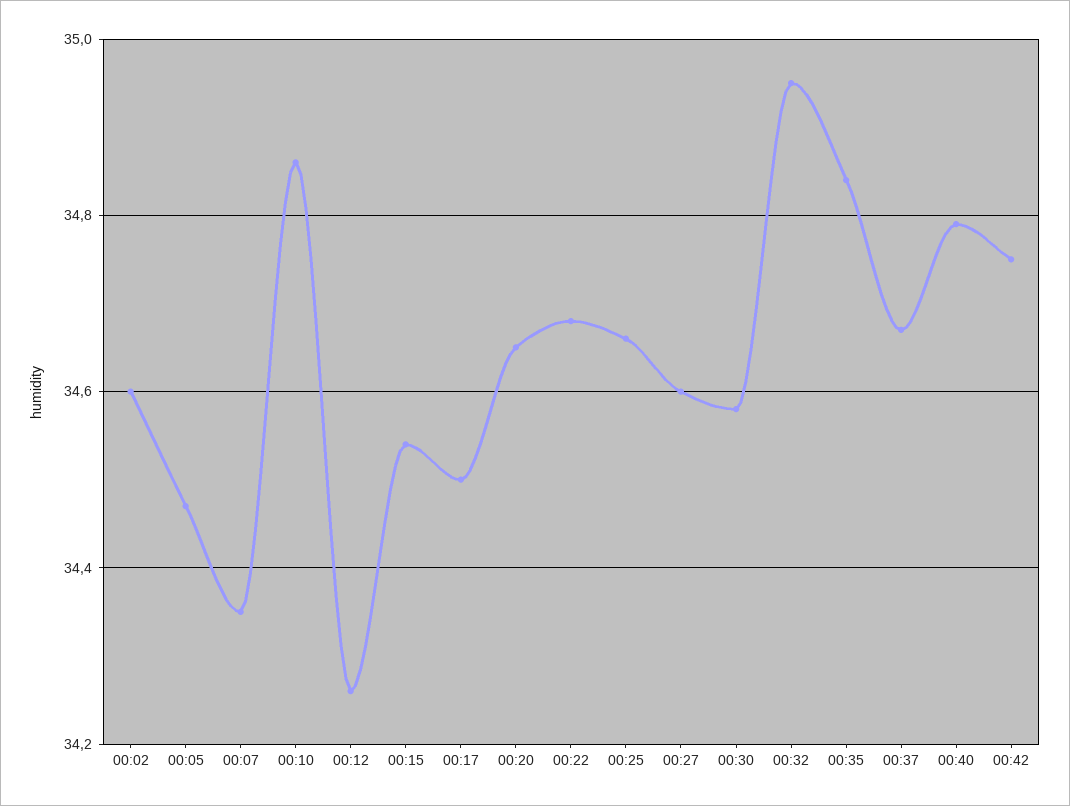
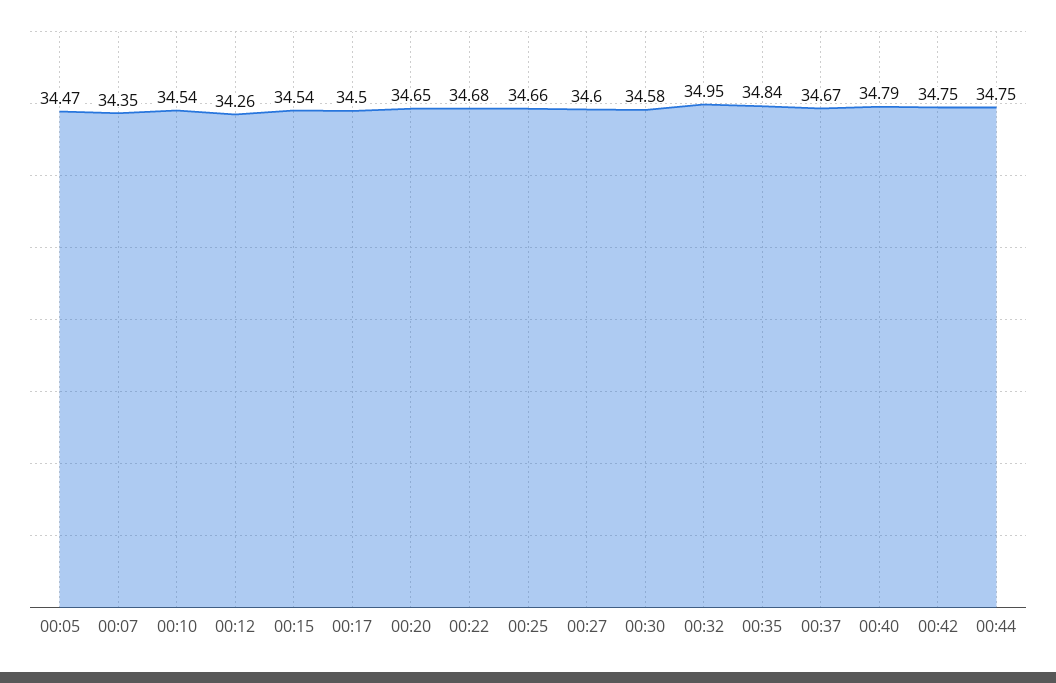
00:02: 34.6 -> none
00:10: 34.85 -> 34.54
00:44: none -> 34.75

